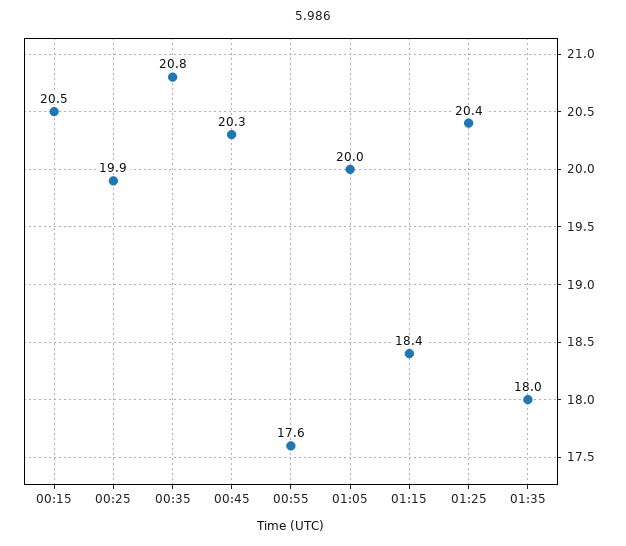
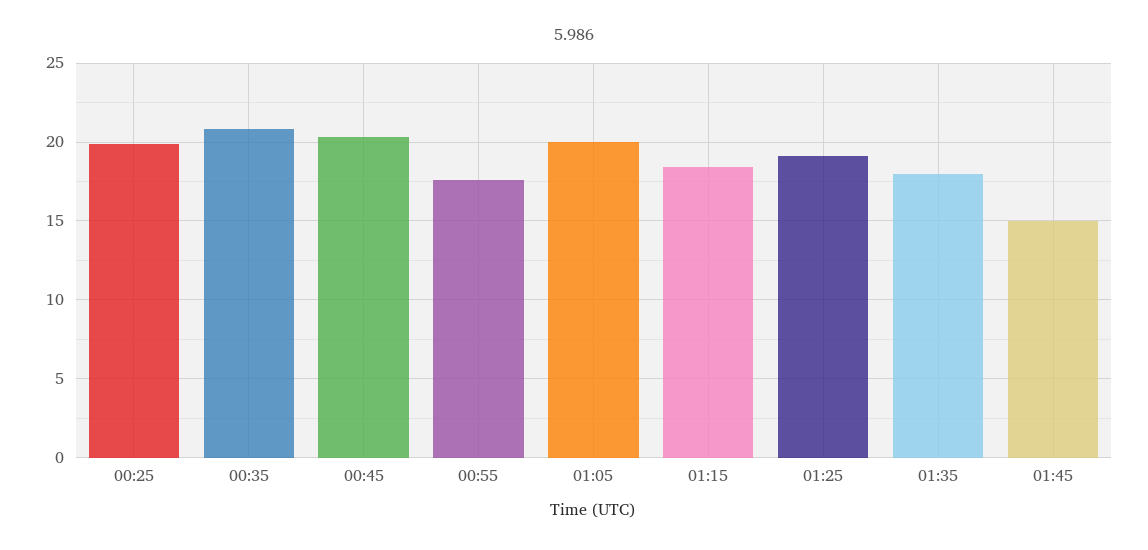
00:15: 20.5 -> none
01:25: 20.4 -> 19
01:45: none -> 15

